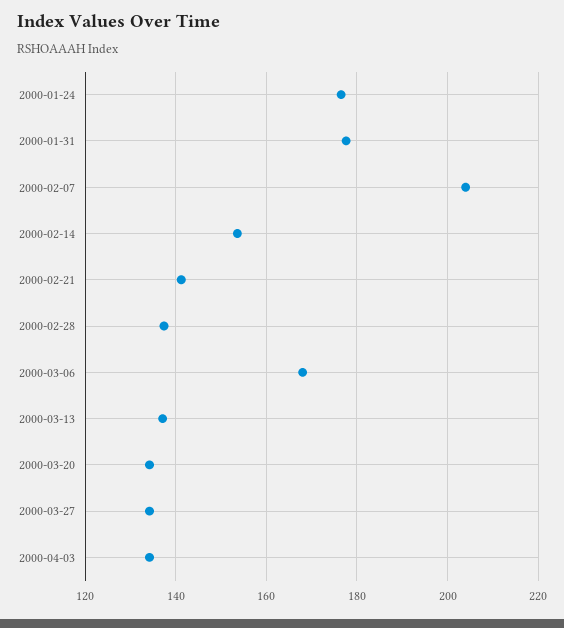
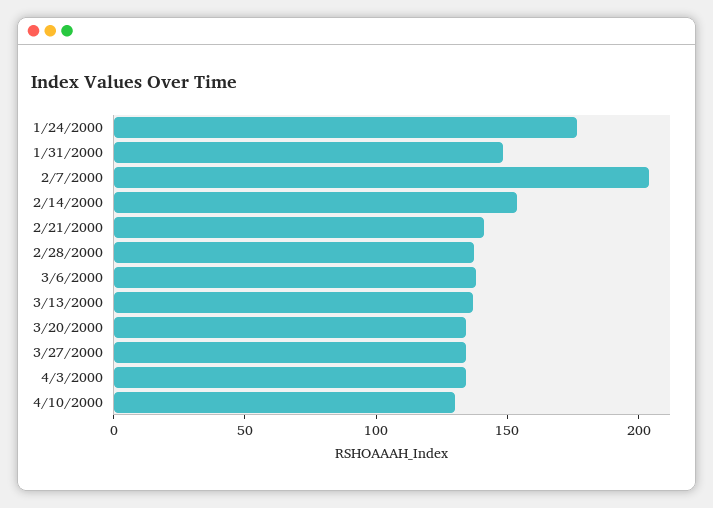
2000-01-31: 178 -> 150
2000-03-06: 168 -> 140
4/10/2000: none -> 130

